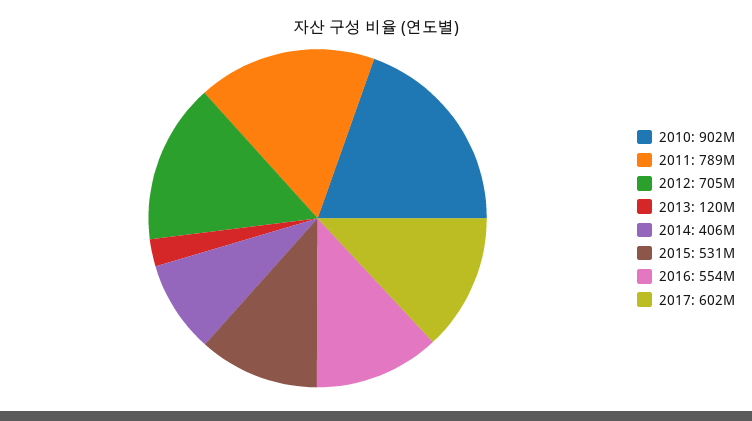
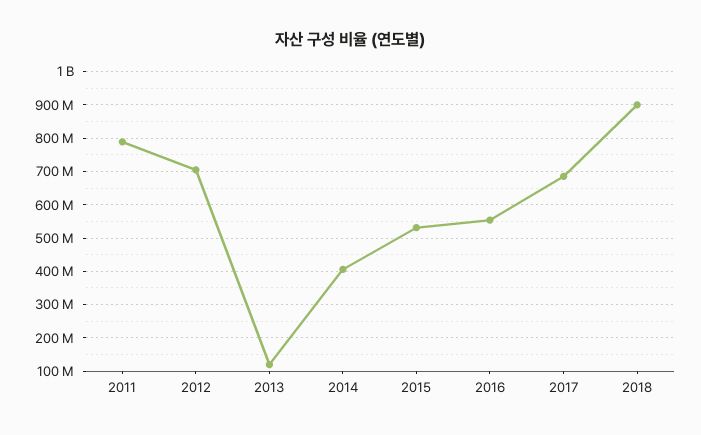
2010: 902000000 -> none
2017: 602000000 -> 680000000
2018: none -> 900000000

